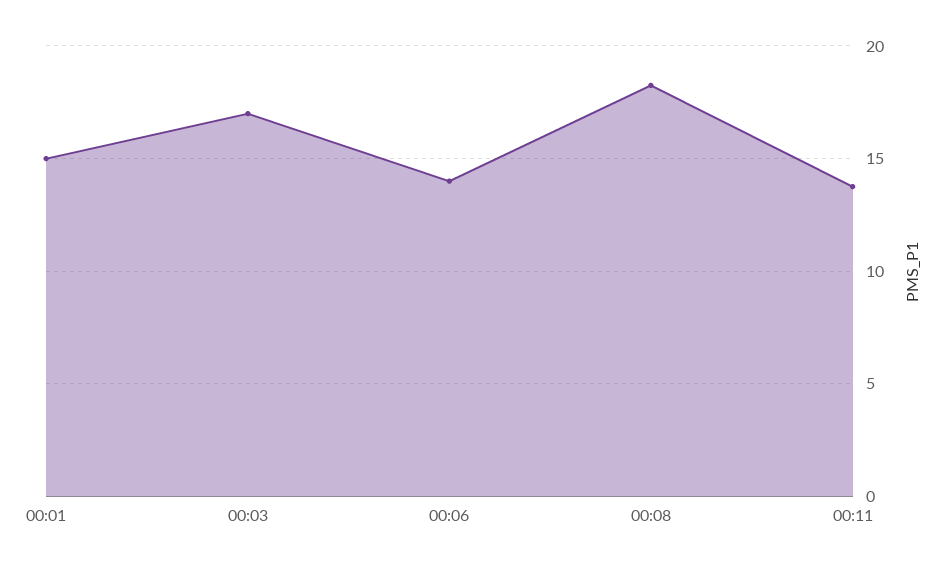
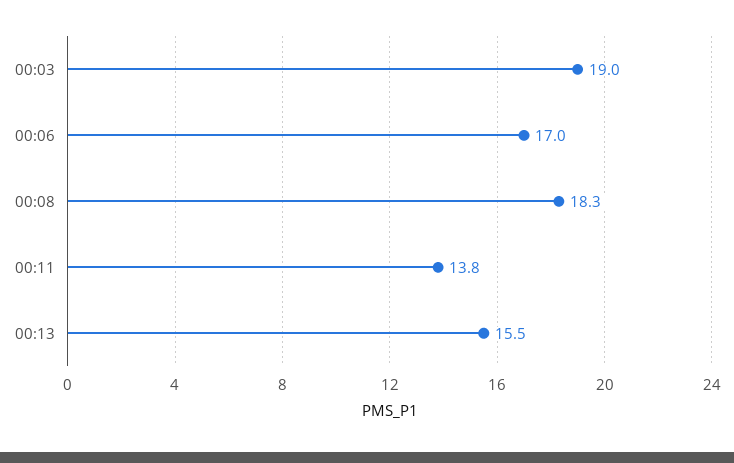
00:01: 15 -> none
00:03: 17 -> 19
00:06: 14 -> 17
00:13: none -> 15.5

